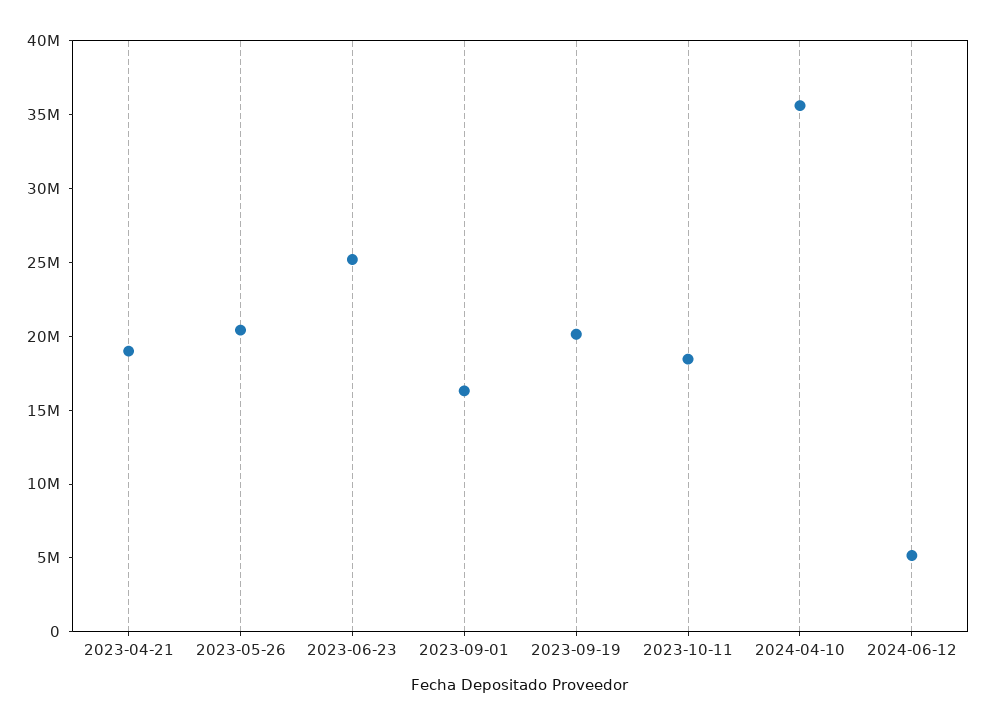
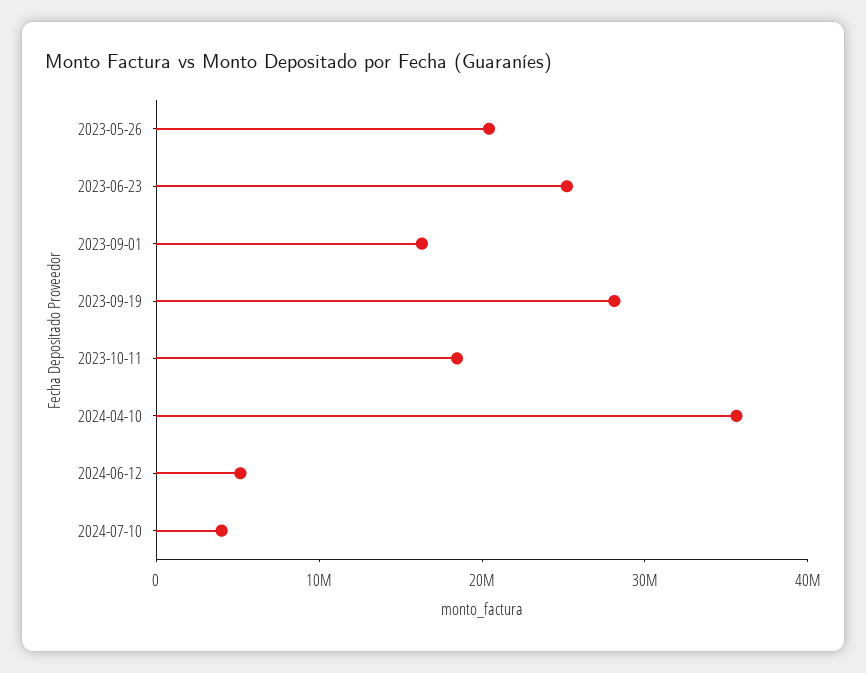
2023-04-21: 19000000 -> none
2023-09-19: 20000000 -> 28000000
2024-07-10: none -> 4000000

